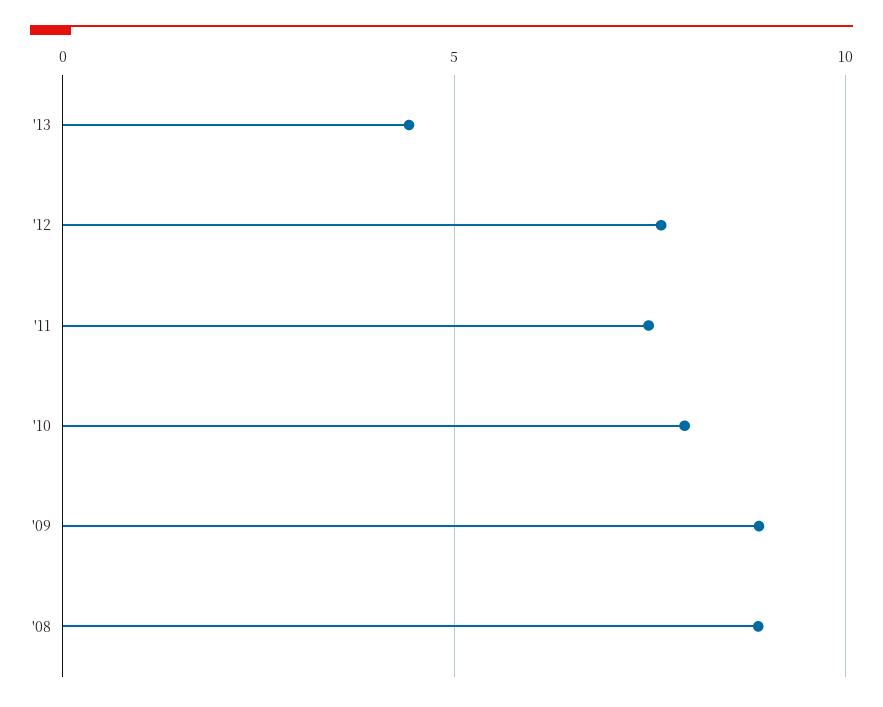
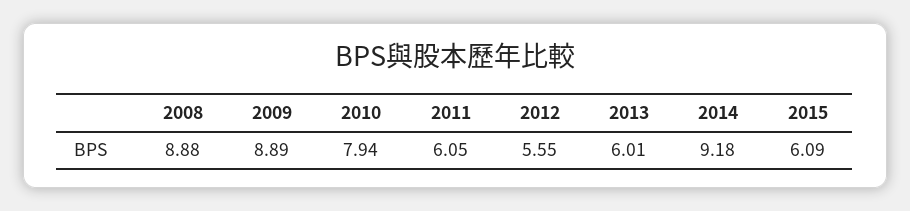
'13: 4.5 -> 6.01
'12: 7.5 -> 5.55
'11: 7.5 -> 6.05
2014: none -> 9.18
2015: none -> 6.09

